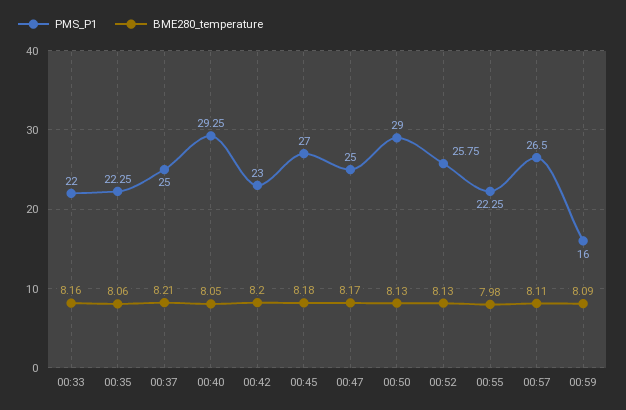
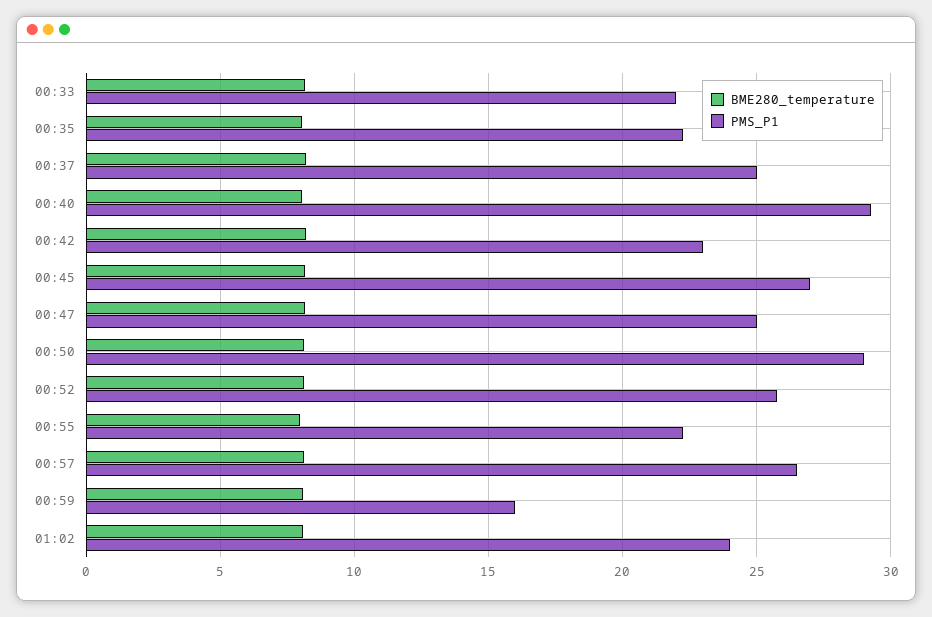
BME280_temperature, 01:02: none -> 8
PMS_P1, 01:02: none -> 24

